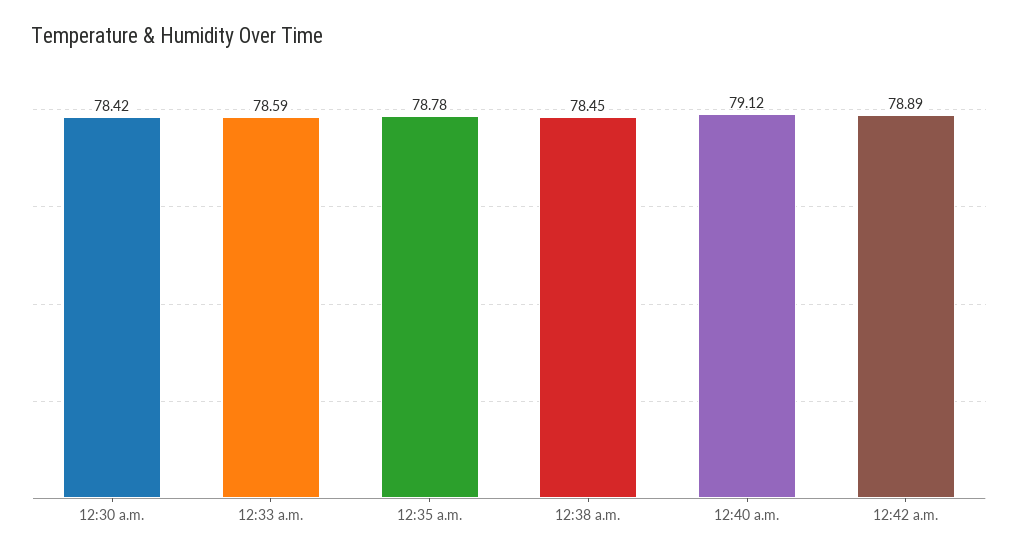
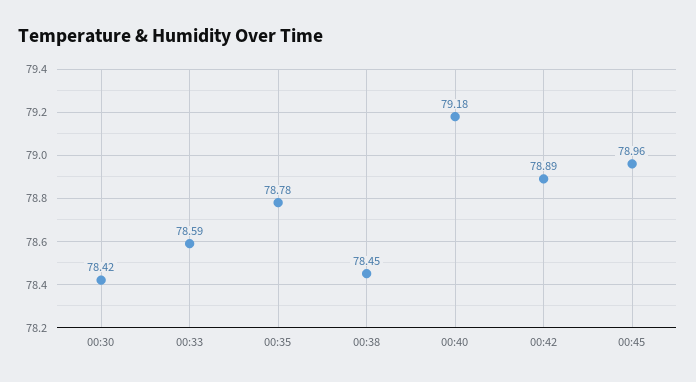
12:40 a.m.: 79.12 -> 79.18
00:45: none -> 78.96

